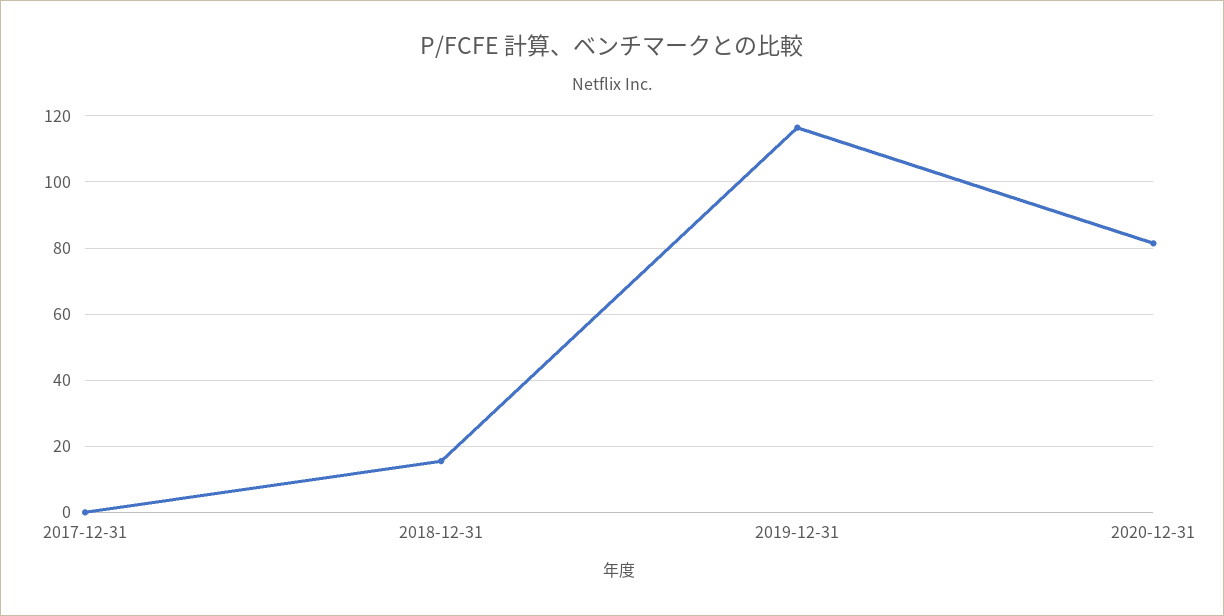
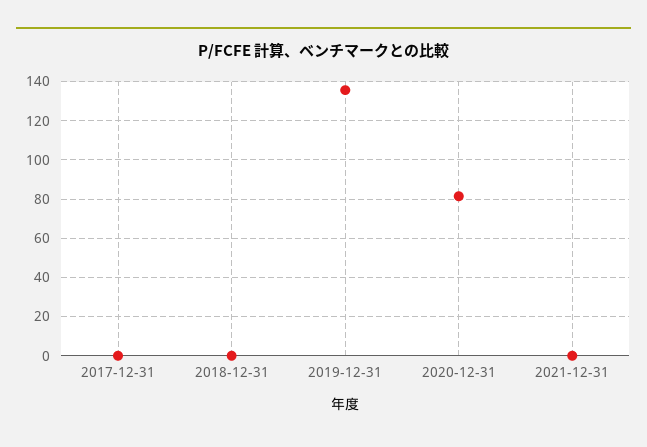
2018-12-31: 16 -> 0
2019-12-31: 116 -> 135
2021-12-31: none -> 0

